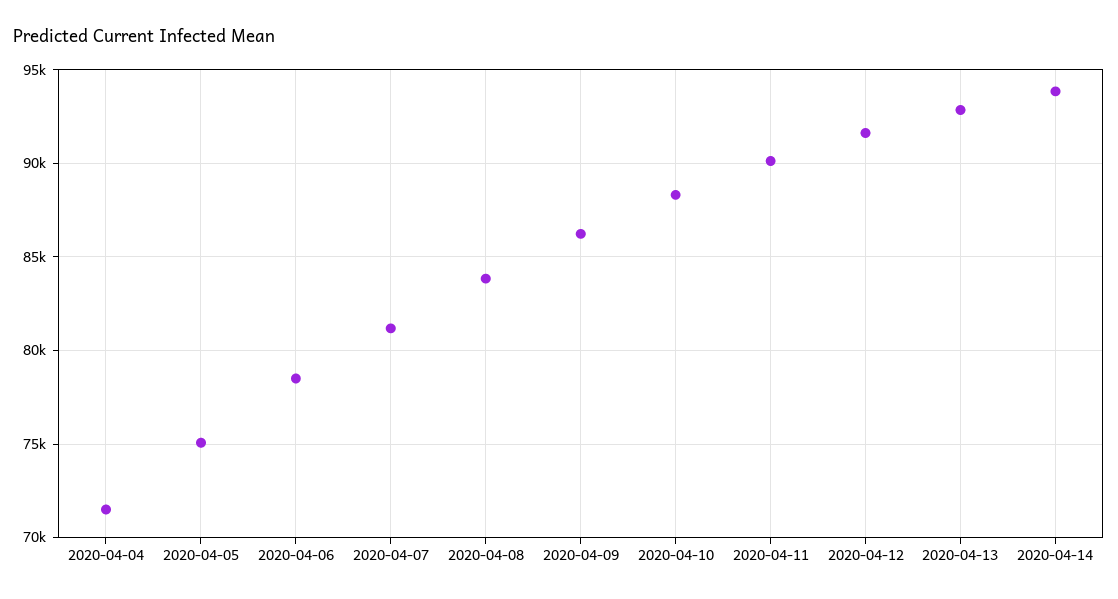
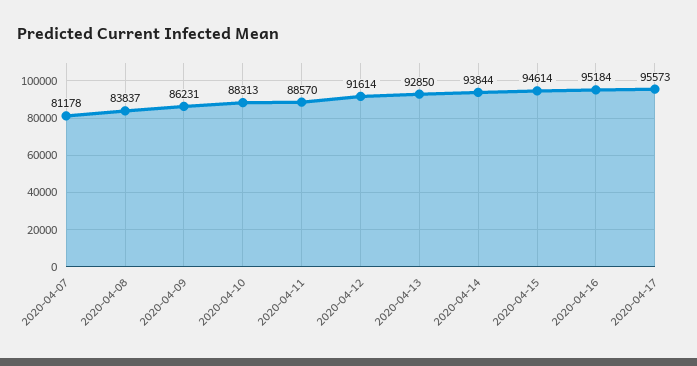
2020-04-04: 71500 -> none
2020-04-05: 75000 -> none
2020-04-06: 78500 -> none
2020-04-11: 90000 -> 88570
2020-04-15: none -> 94614
2020-04-16: none -> 95184
2020-04-17: none -> 95573

